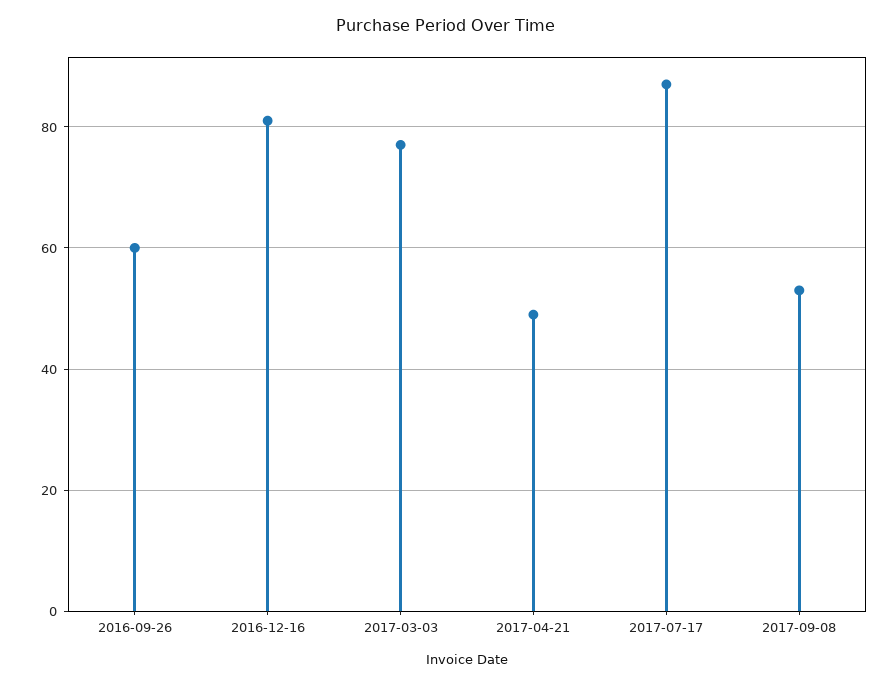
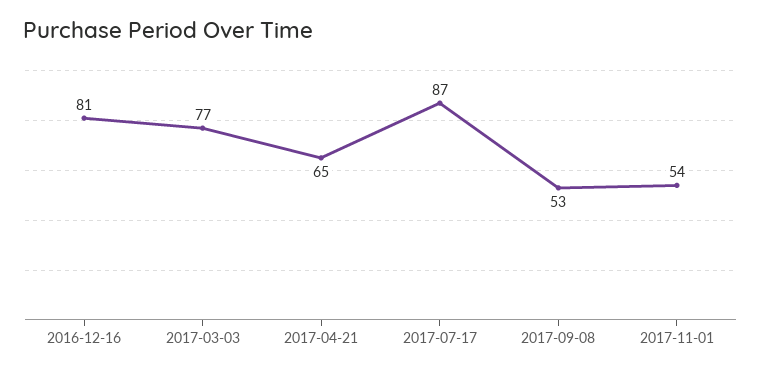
2016-09-26: 60 -> none
2017-04-21: 50 -> 65
2017-11-01: none -> 54

